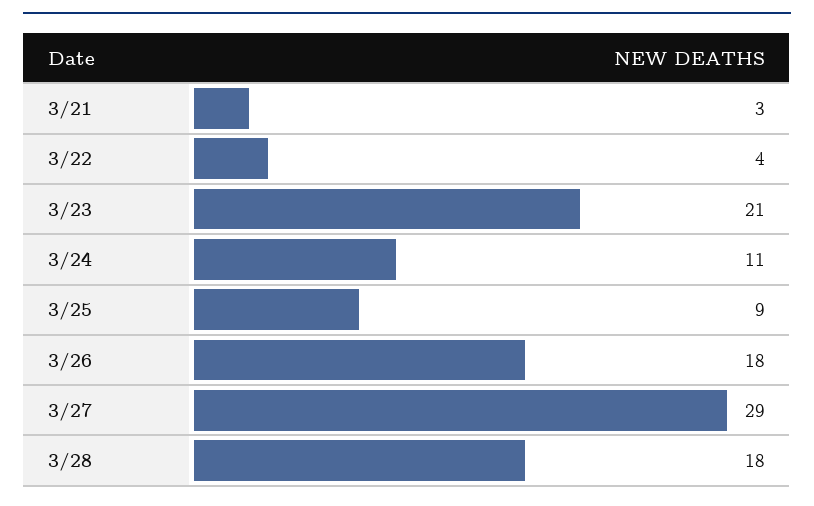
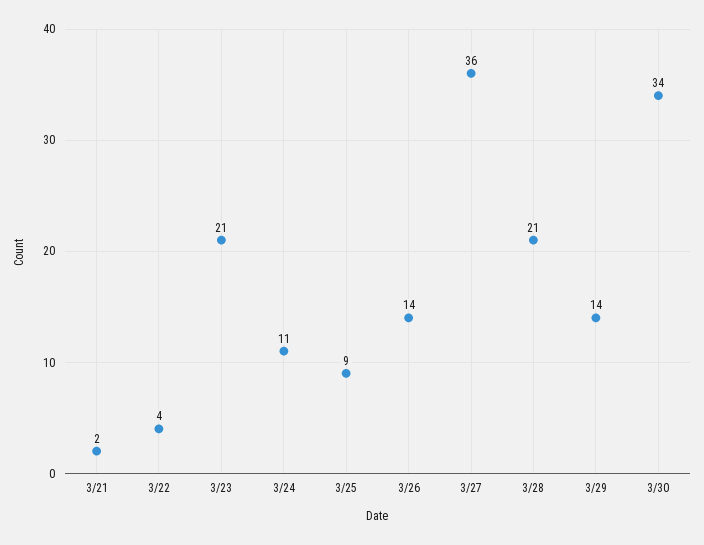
3/21: 3 -> 2
3/26: 18 -> 14
3/27: 29 -> 36
3/28: 18 -> 21
3/29: none -> 14
3/30: none -> 34

